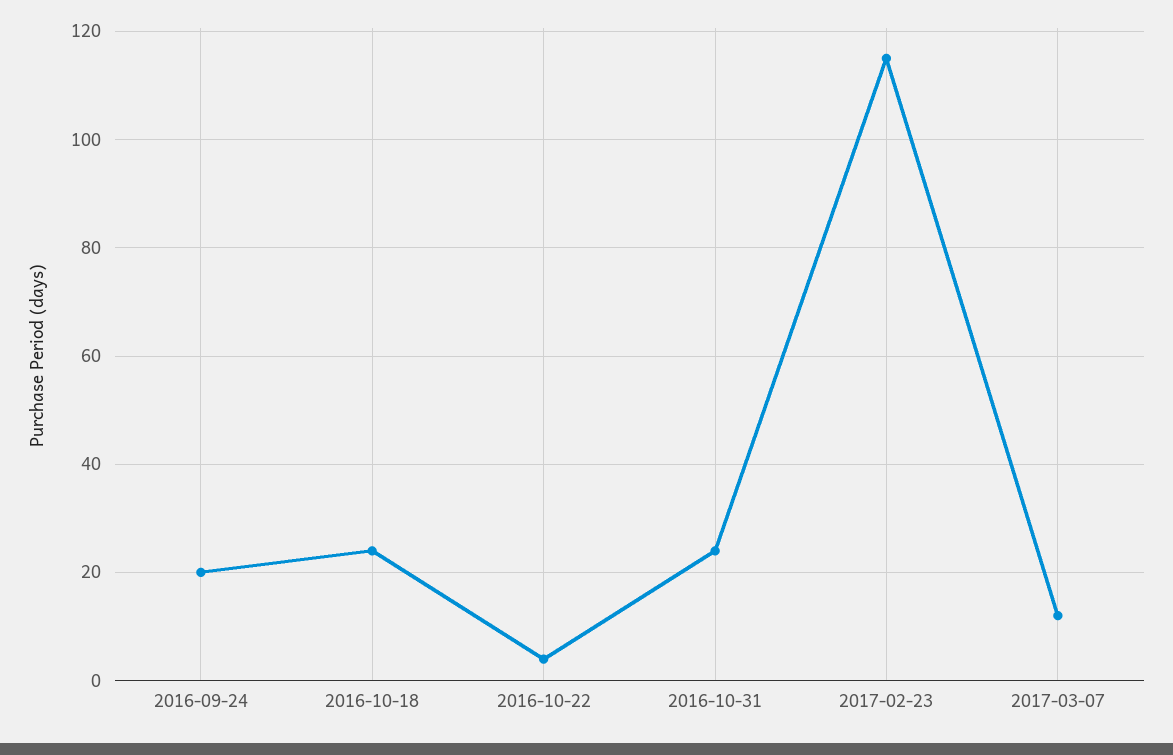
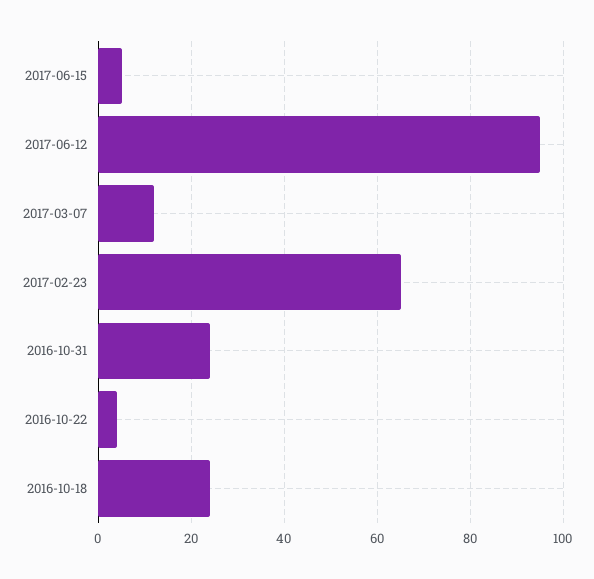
2016-09-24: 20 -> none
2017-02-23: 115 -> 65
2017-06-15: none -> 5
2017-06-12: none -> 95

